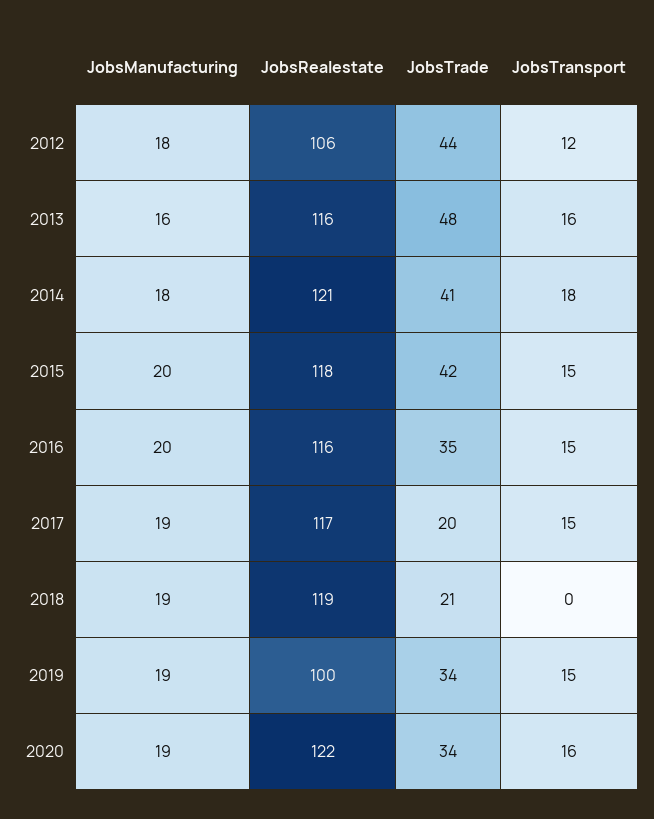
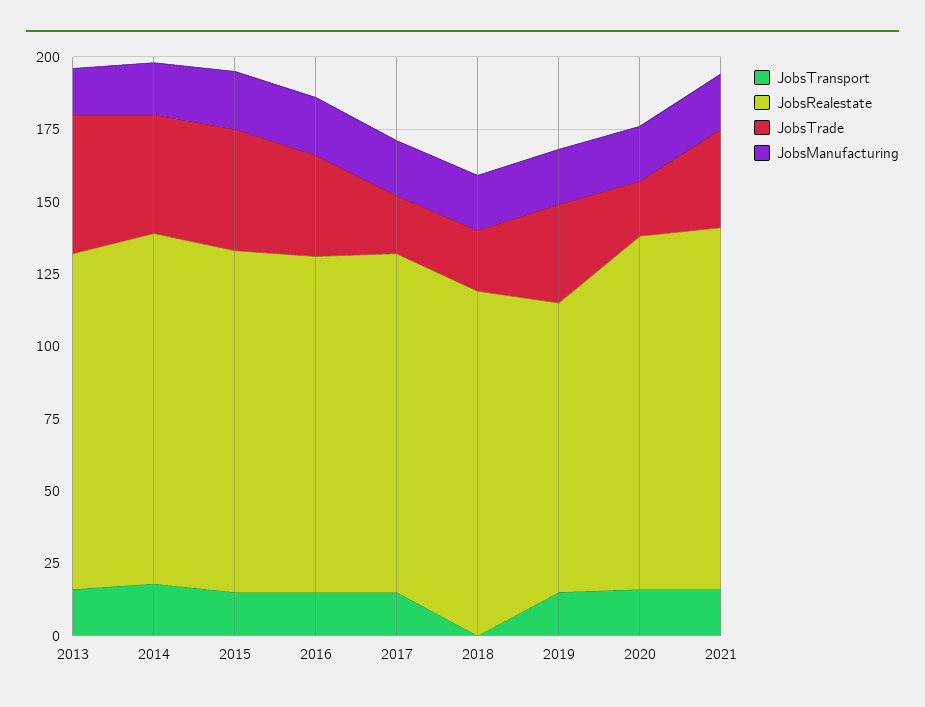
JobsManufacturing, 2012: 18 -> none
JobsRealestate, 2012: 106 -> none
JobsTrade, 2012: 44 -> none
JobsTransport, 2012: 12 -> none
JobsTrade, 2020: 34 -> 20
JobsTransport, 2021: none -> 15
JobsRealestate, 2021: none -> 125
JobsTrade, 2021: none -> 35
JobsManufacturing, 2021: none -> 20

